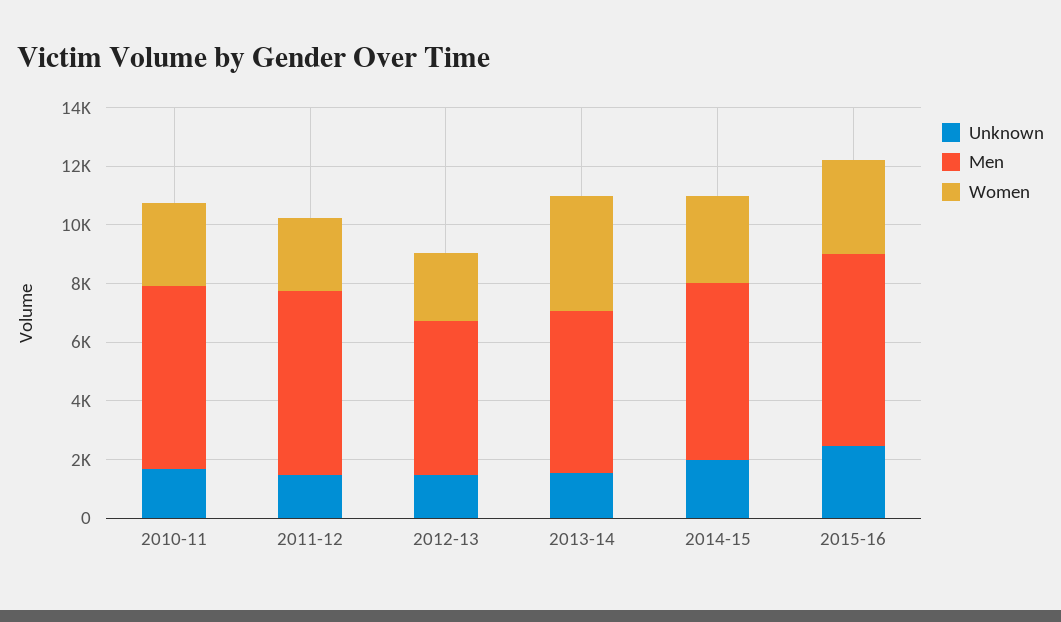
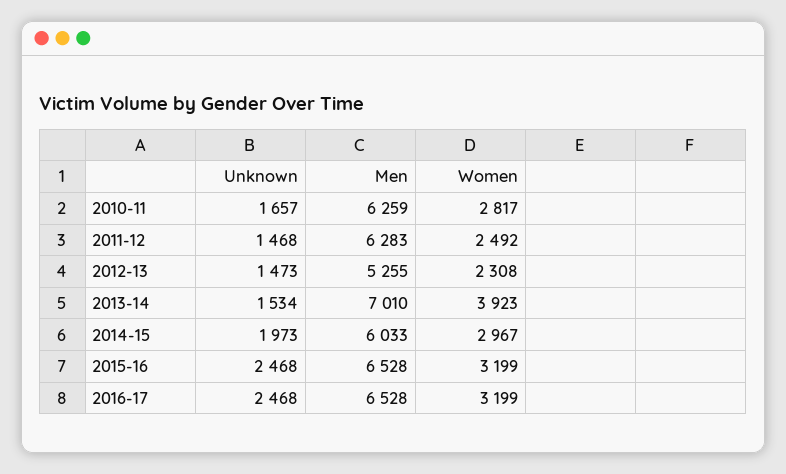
Men, 2013-14: 5500 -> 7010
Unknown, 2016-17: none -> 2468
Men, 2016-17: none -> 6528
Women, 2016-17: none -> 3199

